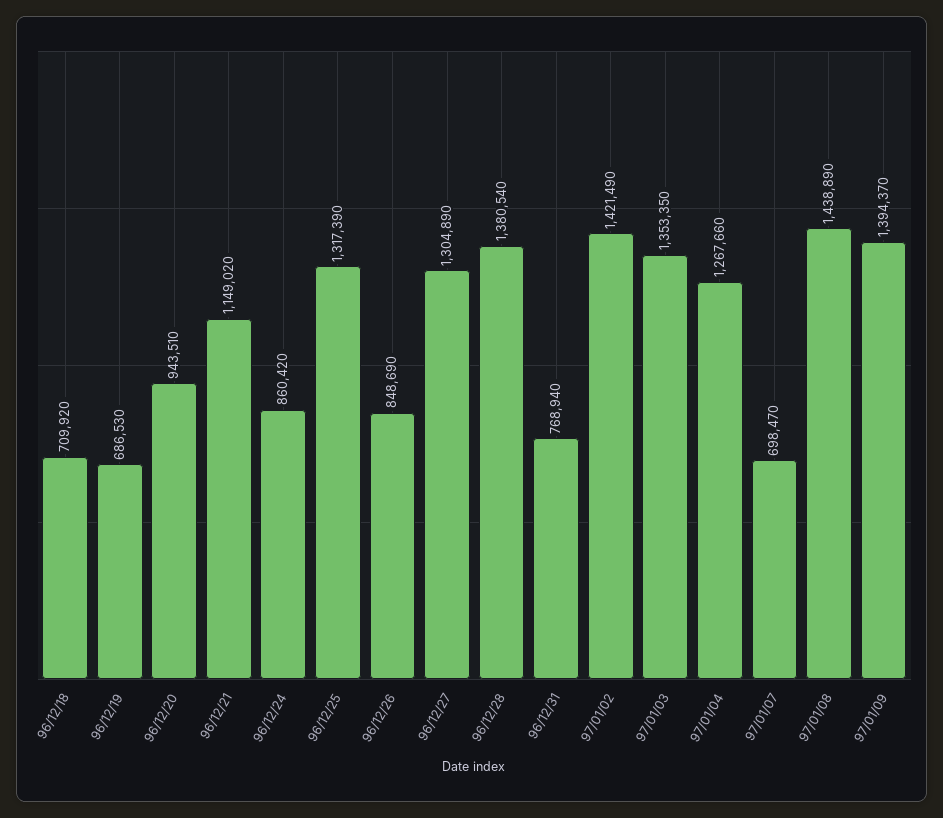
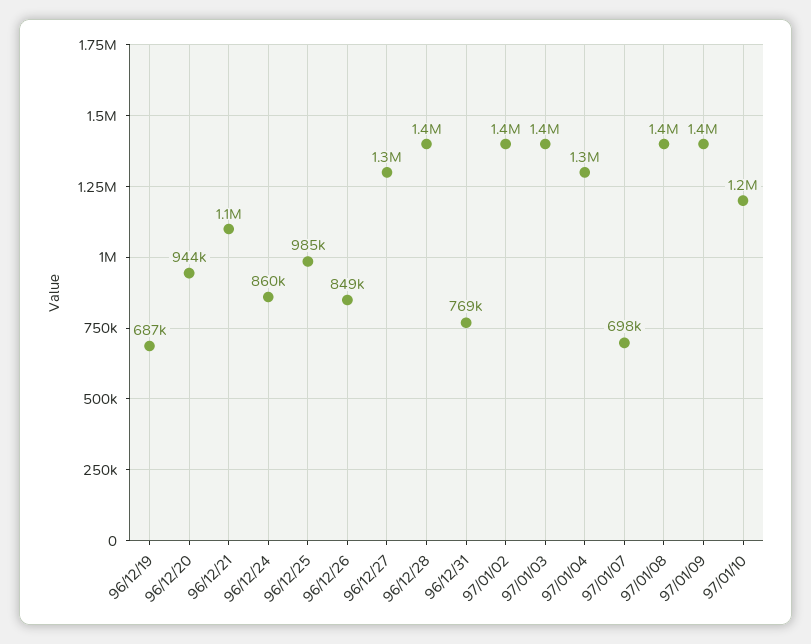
96/12/18: 709920 -> none
96/12/25: 1317390 -> 985000
97/01/10: none -> 1200000

